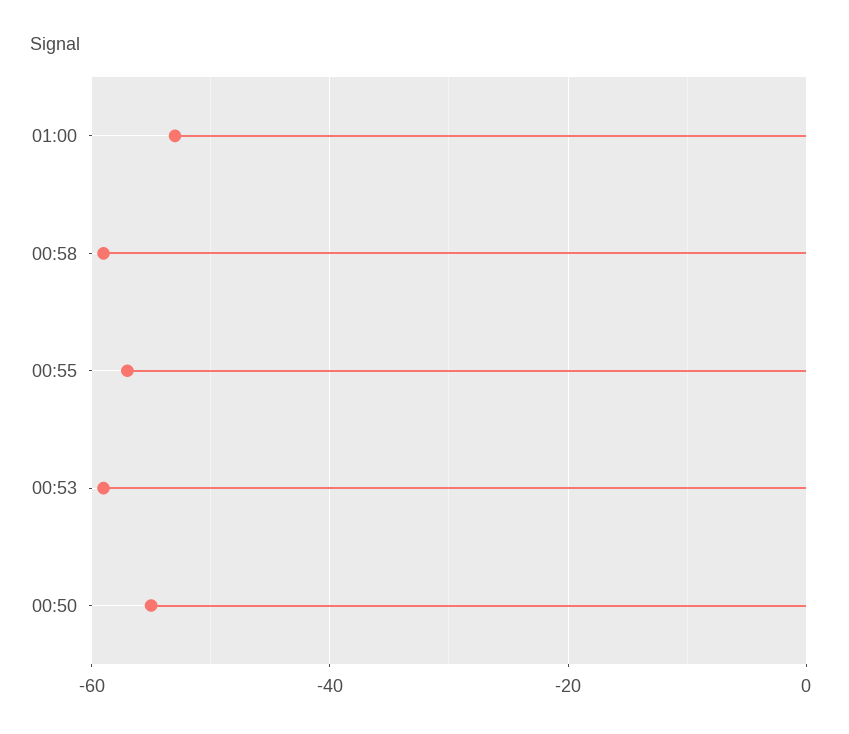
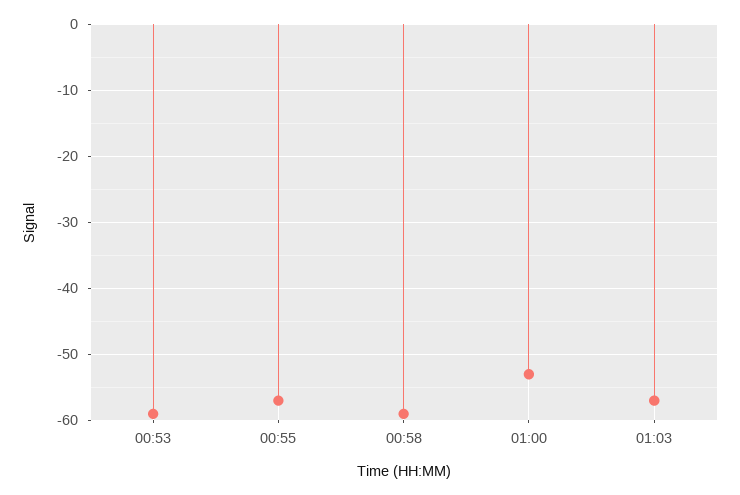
00:50: -55 -> none
01:03: none -> -57

